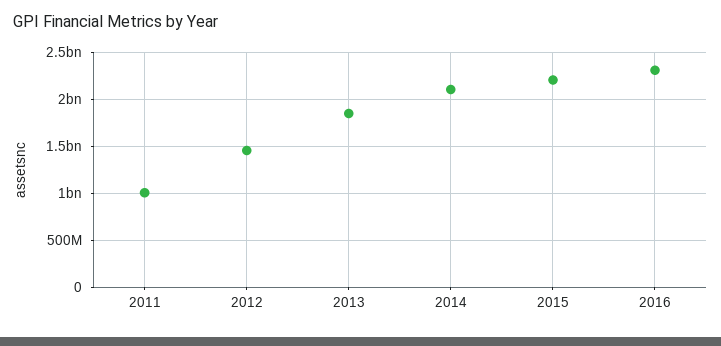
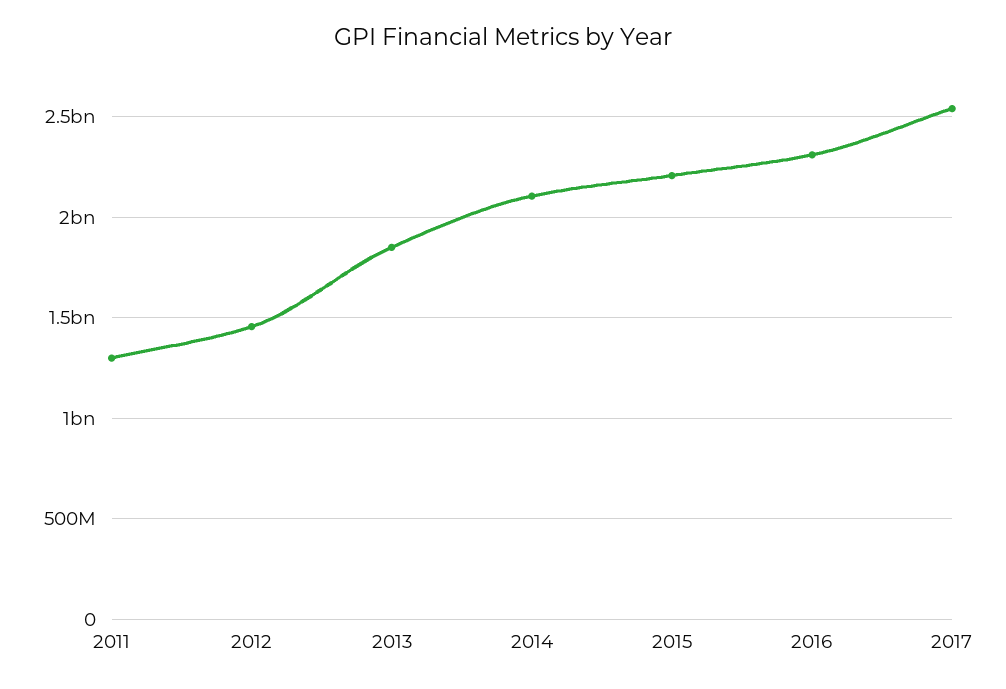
2011: 1000000000 -> 1300000000
2017: none -> 2550000000

